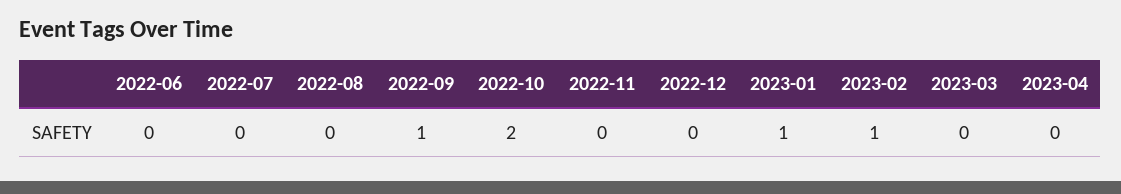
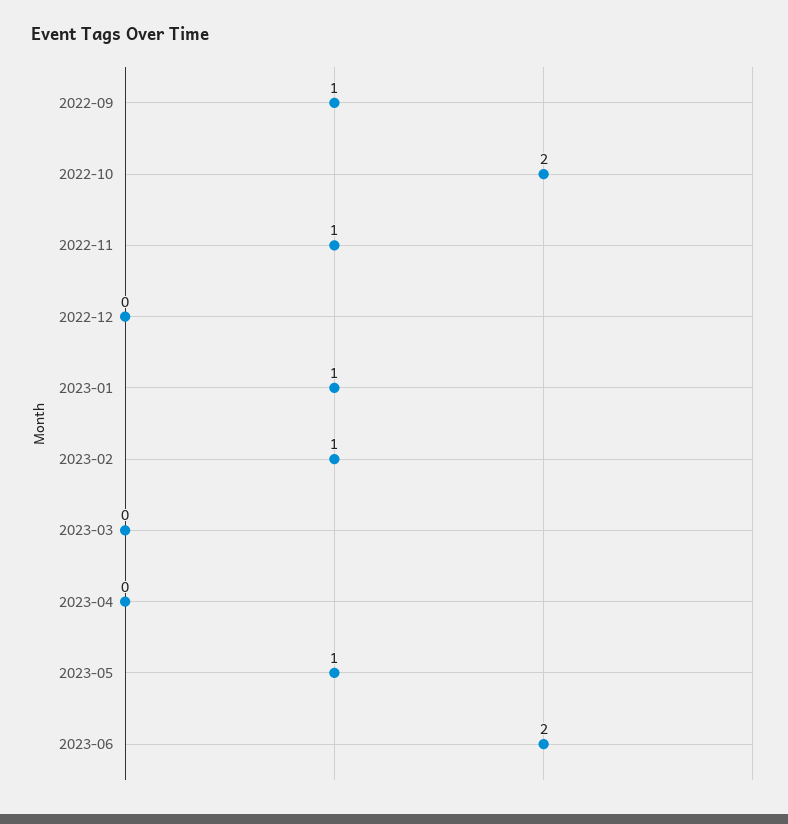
2022-06: 0 -> none
2022-07: 0 -> none
2022-08: 0 -> none
2022-11: 0 -> 1
2023-05: none -> 1
2023-06: none -> 2

